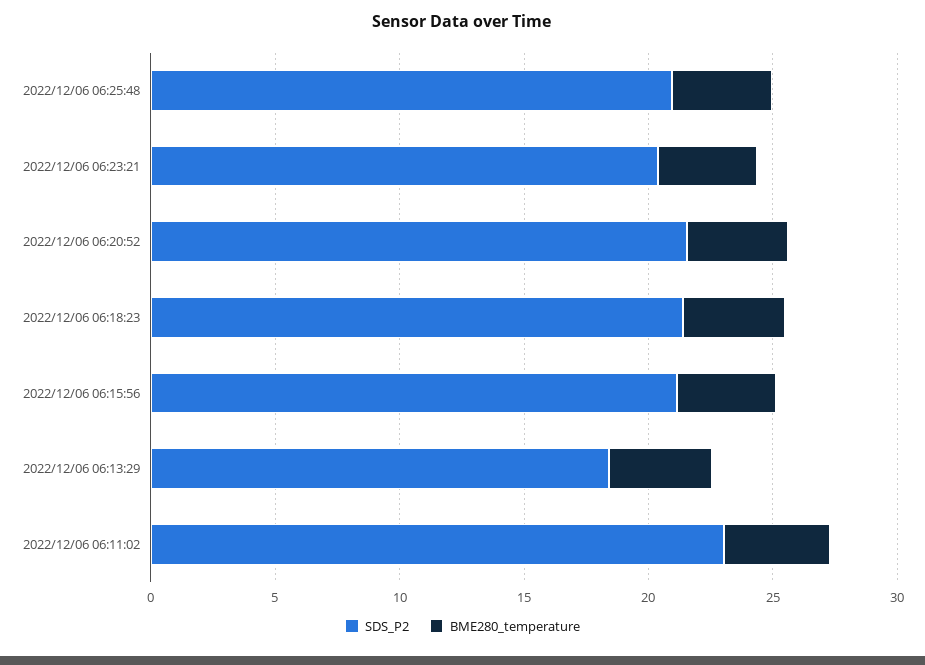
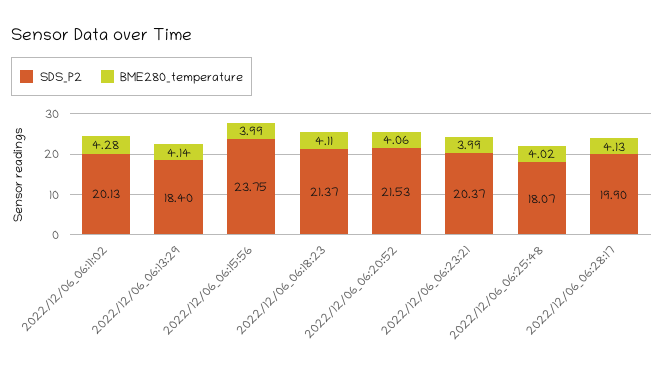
SDS_P2, 2022/12/06 06:25:48: 21 -> 18.07
SDS_P2, 2022/12/06 06:15:56: 21 -> 23.75
SDS_P2, 2022/12/06 06:11:02: 23 -> 20.13
SDS_P2, 2022/12/06_06:28:17: none -> 19.9
BME280_temperature, 2022/12/06_06:28:17: none -> 4.13

